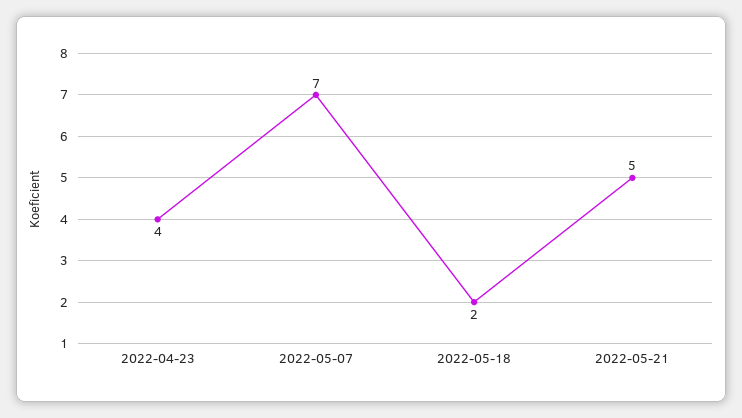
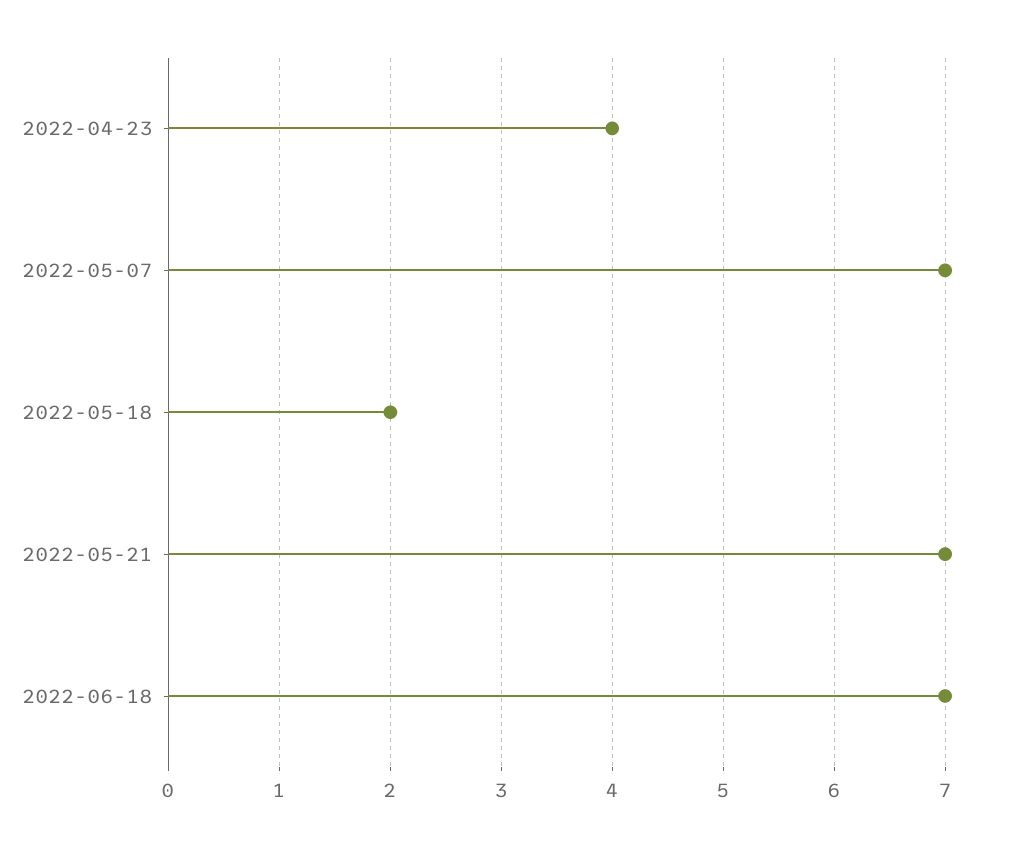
2022-05-21: 5 -> 7
2022-06-18: none -> 7

